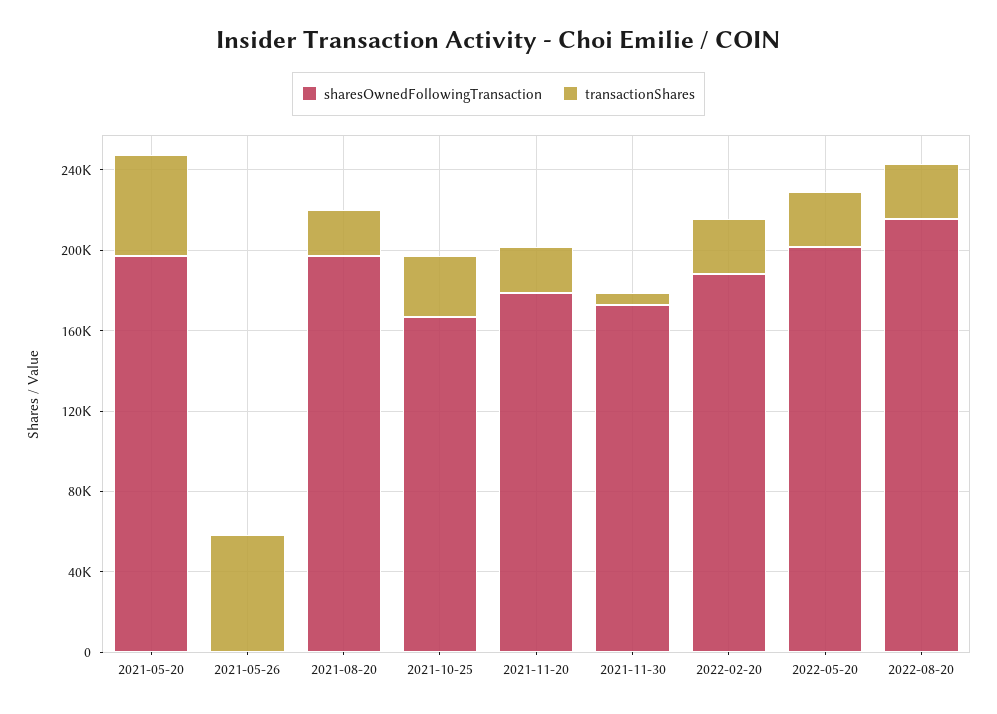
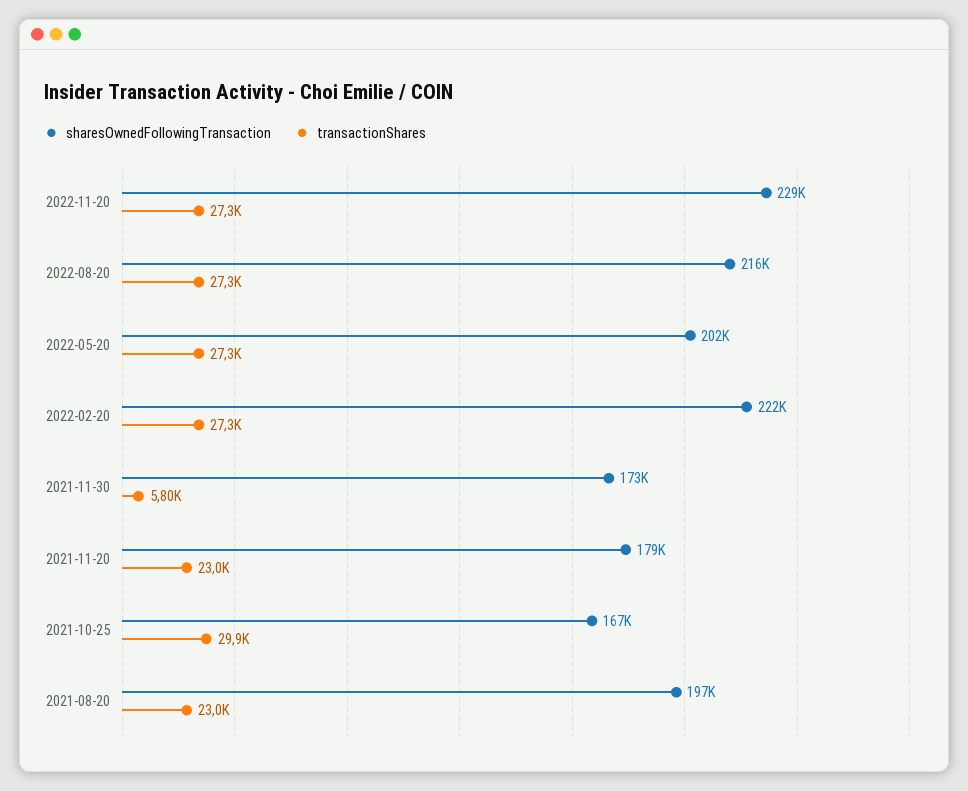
sharesOwnedFollowingTransaction, 2021-05-20: 200000 -> none
transactionShares, 2021-05-20: 50000 -> none
sharesOwnedFollowingTransaction, 2021-05-26: 0 -> none
transactionShares, 2021-05-26: 60000 -> none
sharesOwnedFollowingTransaction, 2022-02-20: 190000 -> 222000
sharesOwnedFollowingTransaction, 2022-11-20: none -> 229000
transactionShares, 2022-11-20: none -> 27300

